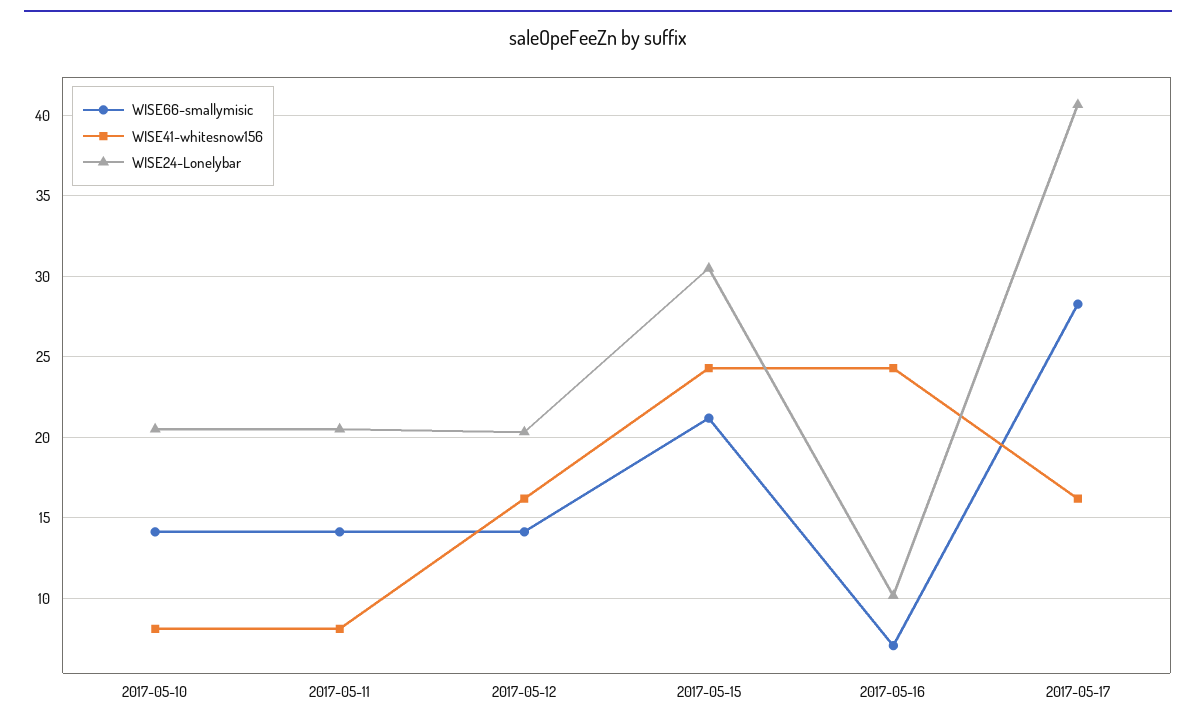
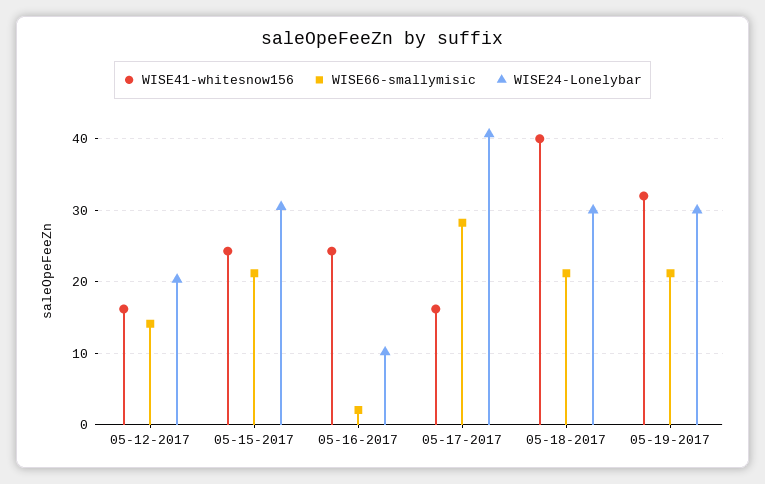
WISE66-smallymisic, 2017-05-10: 14 -> none
WISE41-whitesnow156, 2017-05-10: 8 -> none
WISE24-Lonelybar, 2017-05-10: 20.5 -> none
WISE66-smallymisic, 2017-05-11: 14 -> none
WISE41-whitesnow156, 2017-05-11: 8 -> none
WISE24-Lonelybar, 2017-05-11: 20.5 -> none
WISE66-smallymisic, 2017-05-16: 7 -> 2
WISE41-whitesnow156, 05-18-2017: none -> 40
WISE66-smallymisic, 05-18-2017: none -> 21
WISE24-Lonelybar, 05-18-2017: none -> 30
WISE41-whitesnow156, 05-19-2017: none -> 32
WISE66-smallymisic, 05-19-2017: none -> 21
WISE24-Lonelybar, 05-19-2017: none -> 30

